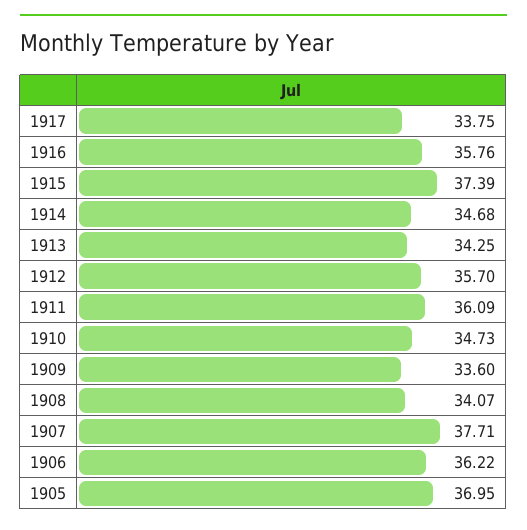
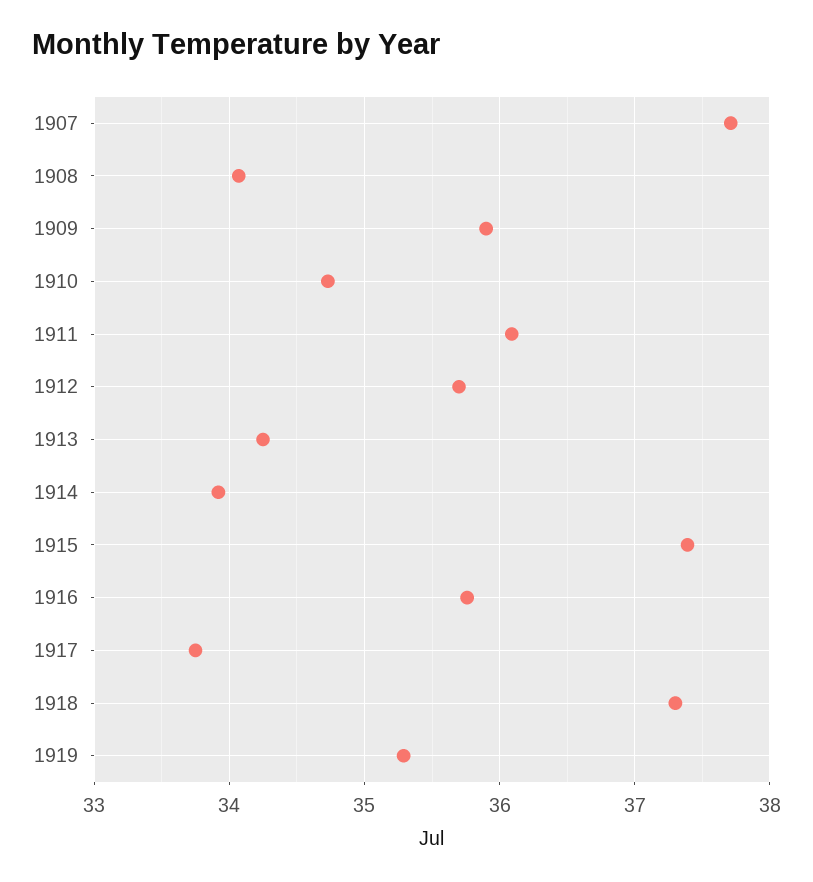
1914: 34.68 -> 33.9
1909: 33.6 -> 35.9
1906: 36.22 -> none
1905: 36.95 -> none
1918: none -> 37.3
1919: none -> 35.3

